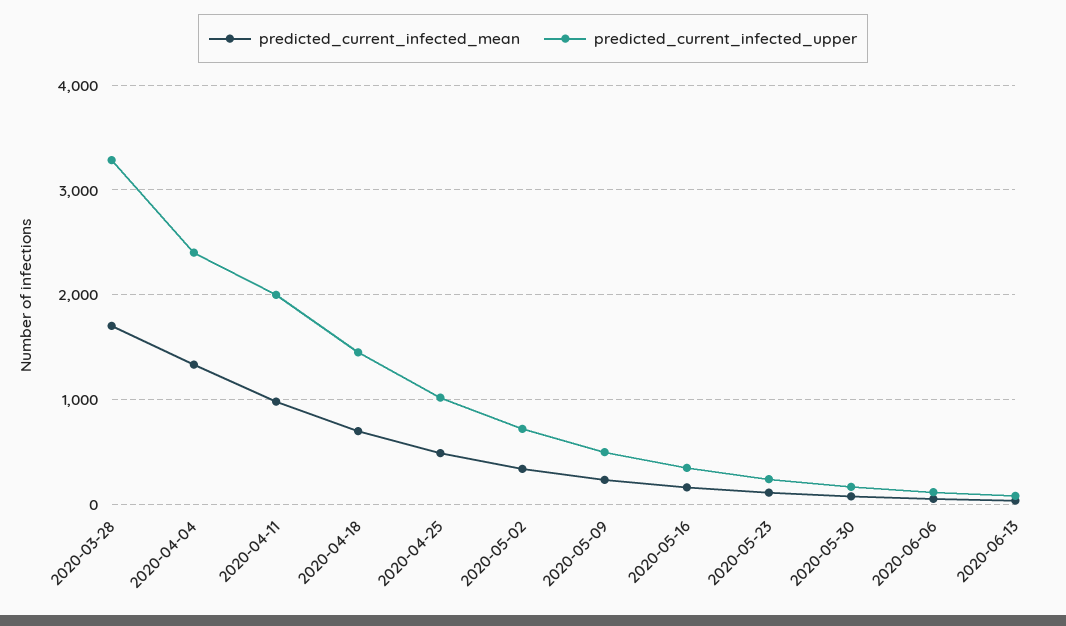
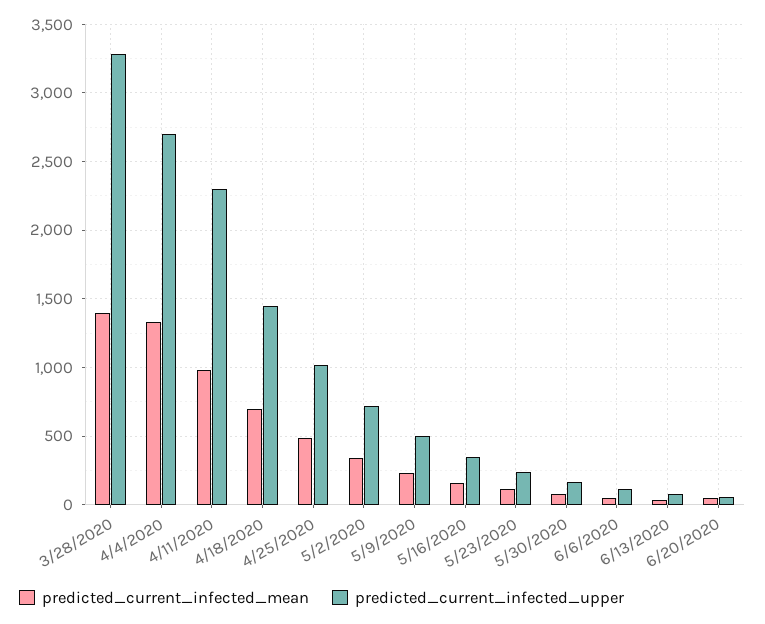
predicted_current_infected_mean, 2020-03-28: 1700 -> 1400
predicted_current_infected_upper, 2020-04-04: 2400 -> 2700
predicted_current_infected_upper, 2020-04-11: 2000 -> 2300
predicted_current_infected_mean, 6/20/2020: none -> 50
predicted_current_infected_upper, 6/20/2020: none -> 50

